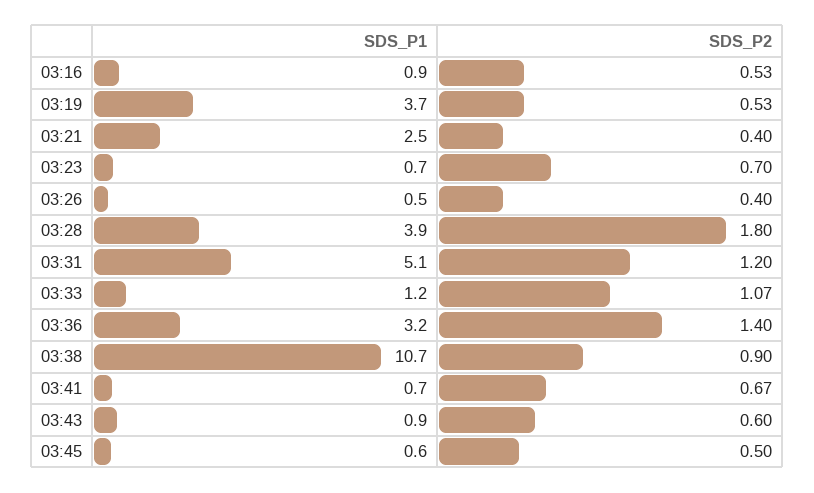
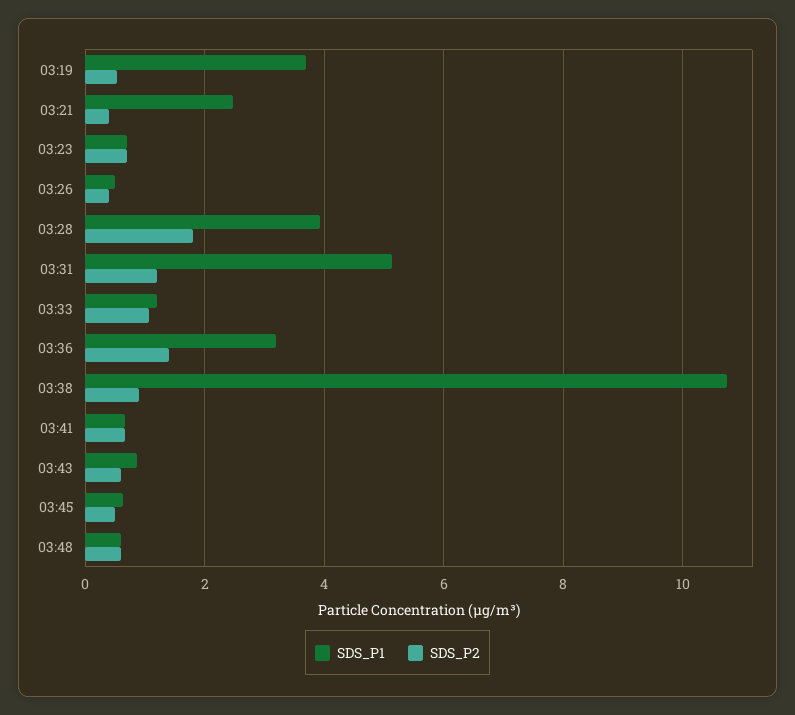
SDS_P1, 03:16: 0.9 -> none
SDS_P2, 03:16: 0.53 -> none
SDS_P1, 03:48: none -> 0.6
SDS_P2, 03:48: none -> 0.6

